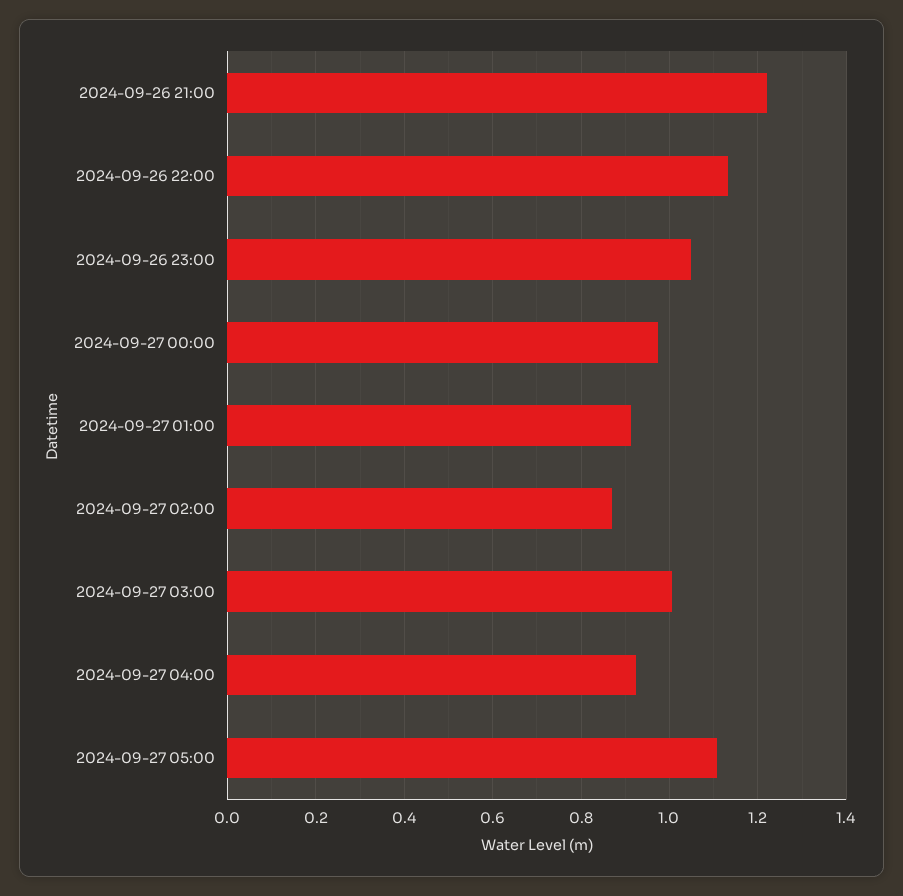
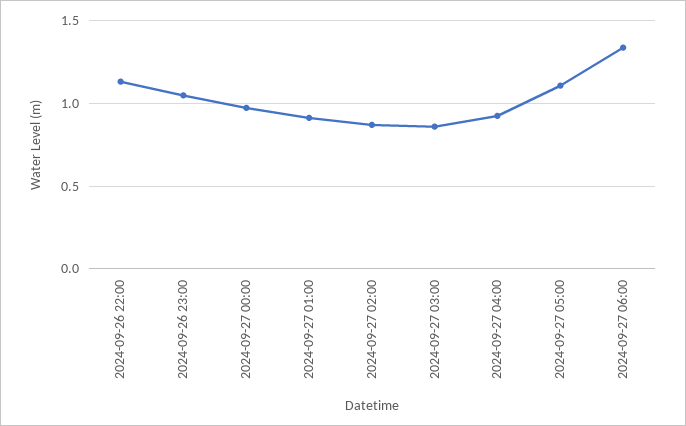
2024-09-26 21:00: 1.22 -> none
2024-09-27 03:00: 1 -> 0.85
2024-09-27 06:00: none -> 1.35

